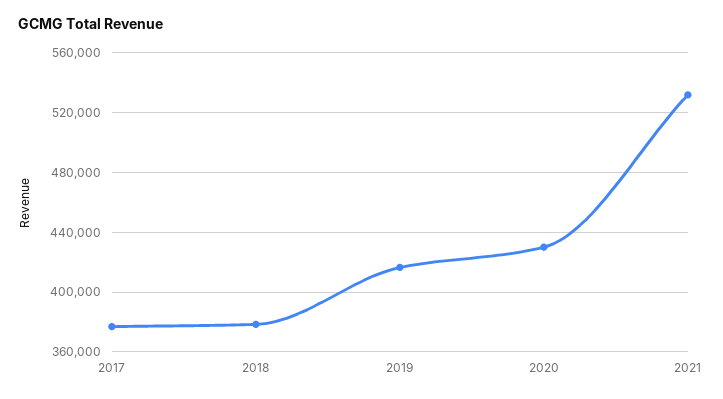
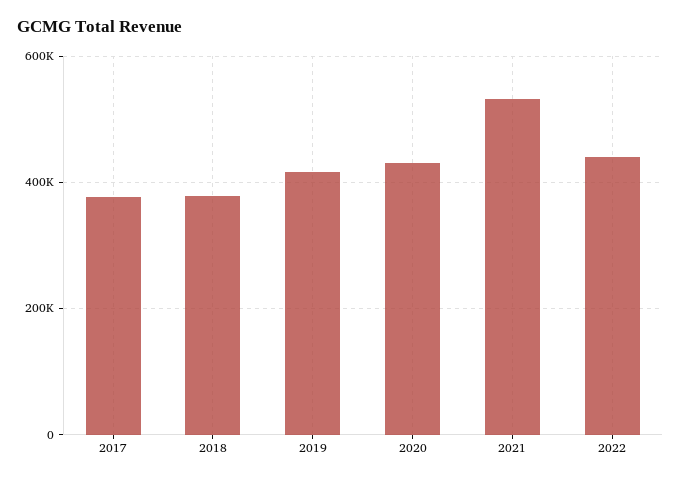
2022: none -> 440000

